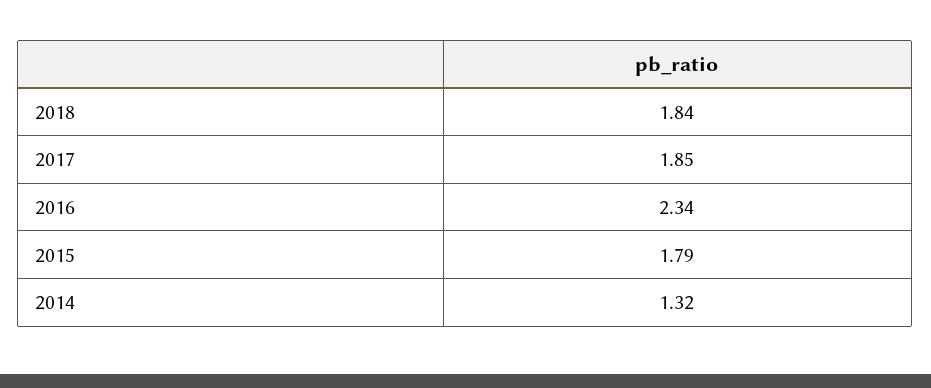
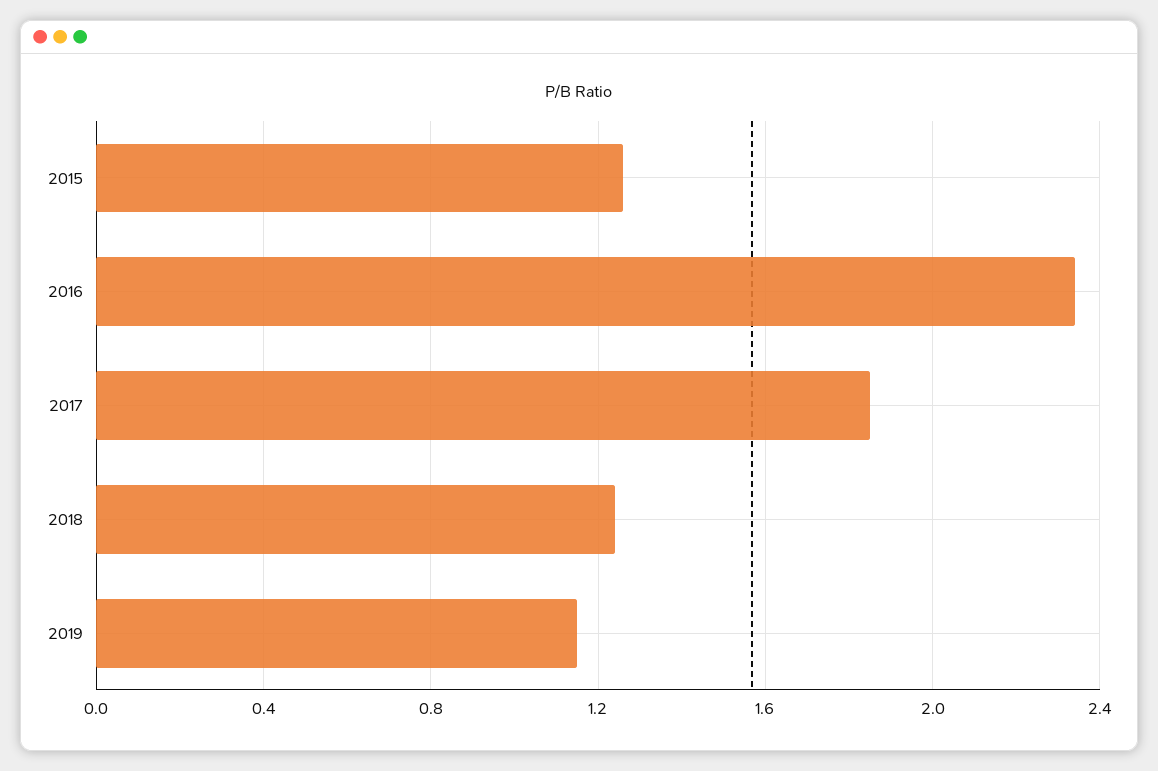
2018: 1.84 -> 1.25
2015: 1.79 -> 1.25
2014: 1.32 -> none
2019: none -> 1.15

